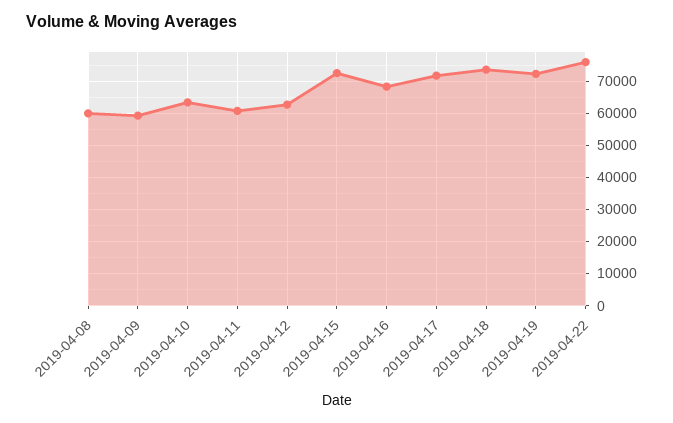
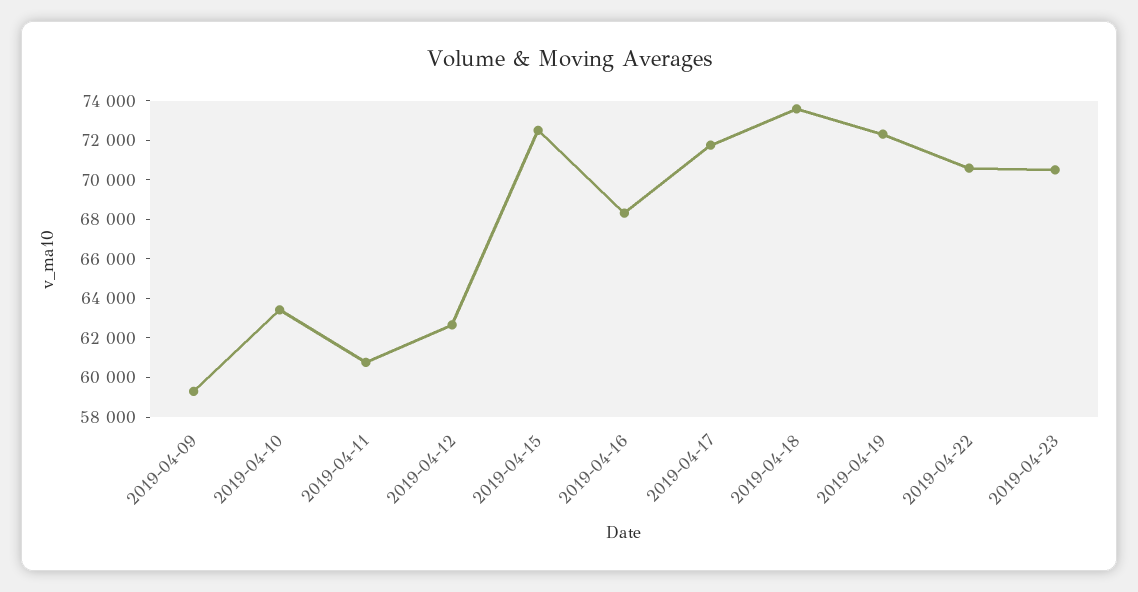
2019-04-08: 60000 -> none
2019-04-22: 76000 -> 70500
2019-04-23: none -> 70500

